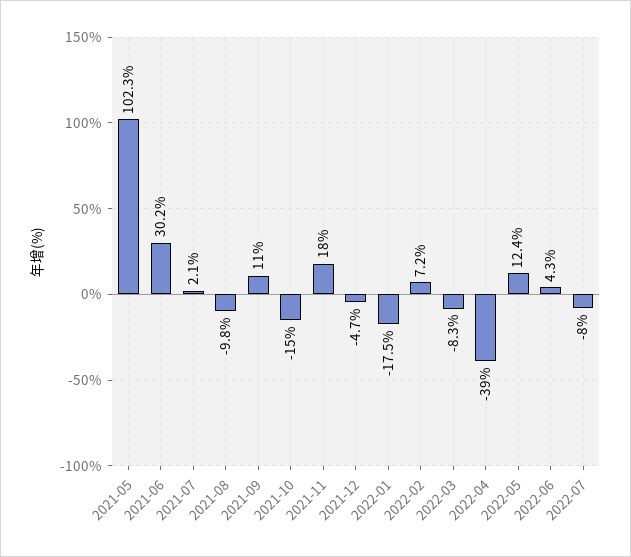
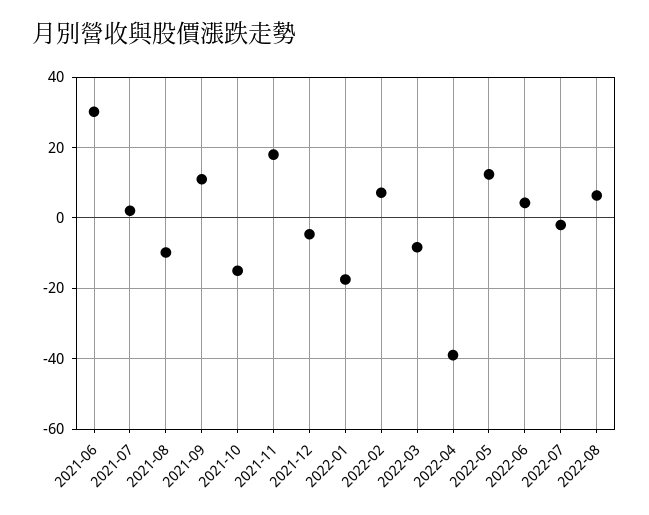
2021-05: 102.3 -> none
2022-07: -8 -> -2
2022-08: none -> 6

